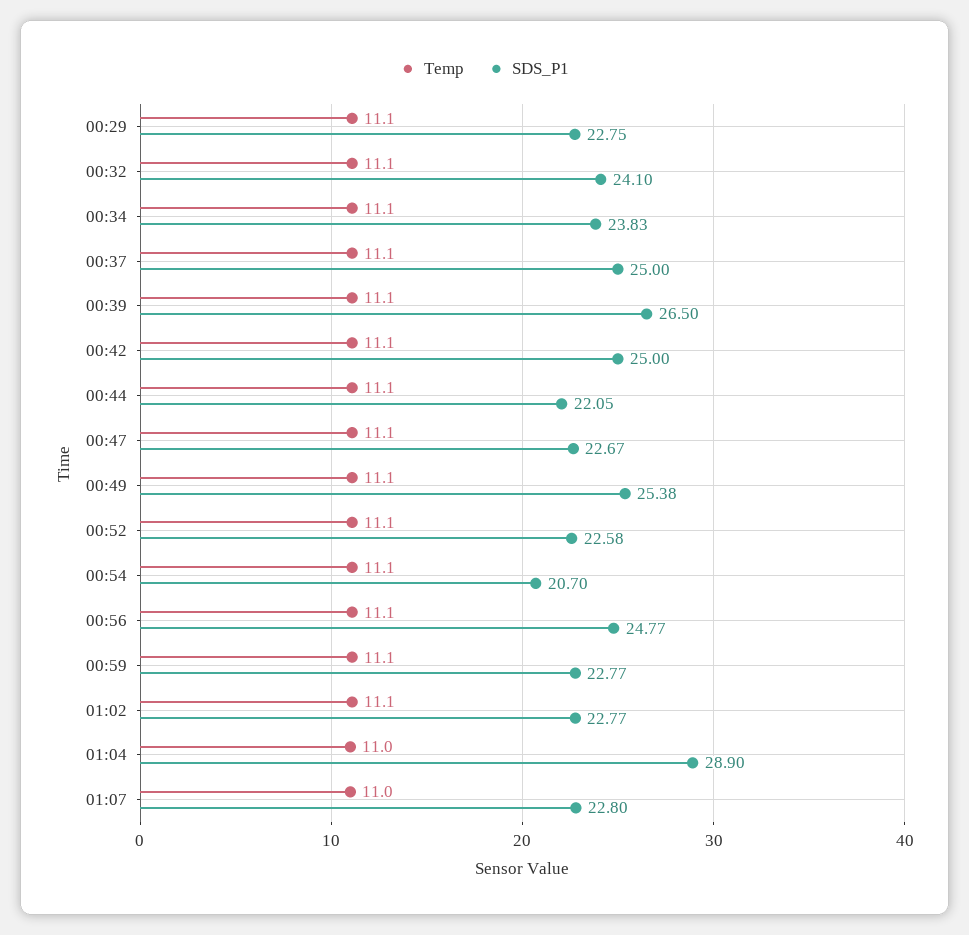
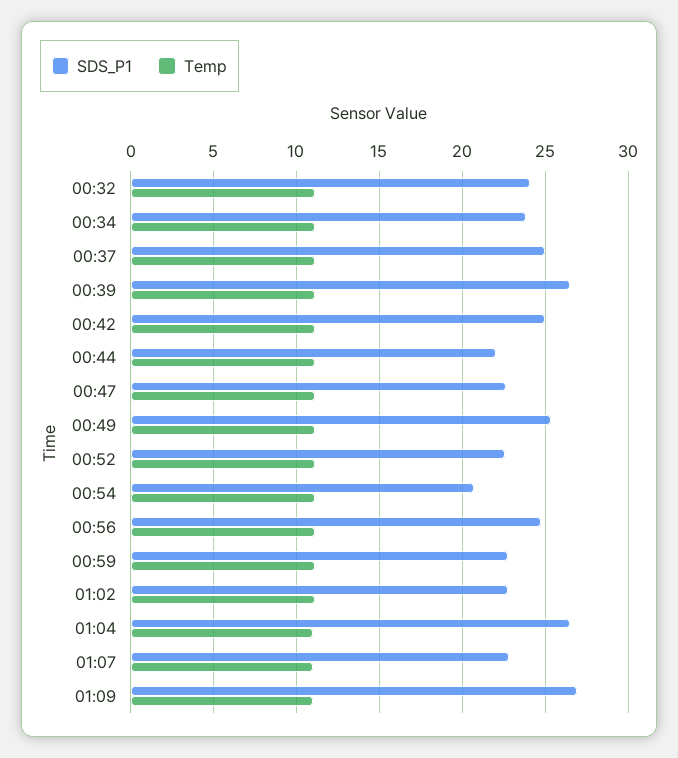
Temp, 00:29: 11.1 -> none
SDS_P1, 00:29: 22.75 -> none
SDS_P1, 01:04: 28.9 -> 26.5
SDS_P1, 01:09: none -> 27
Temp, 01:09: none -> 11

